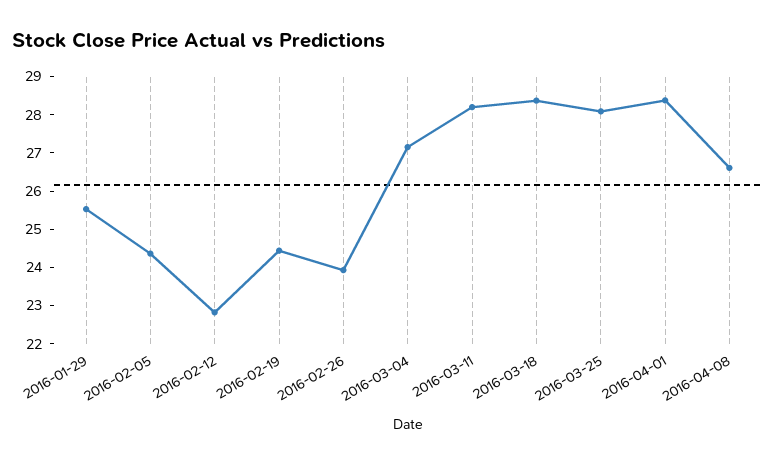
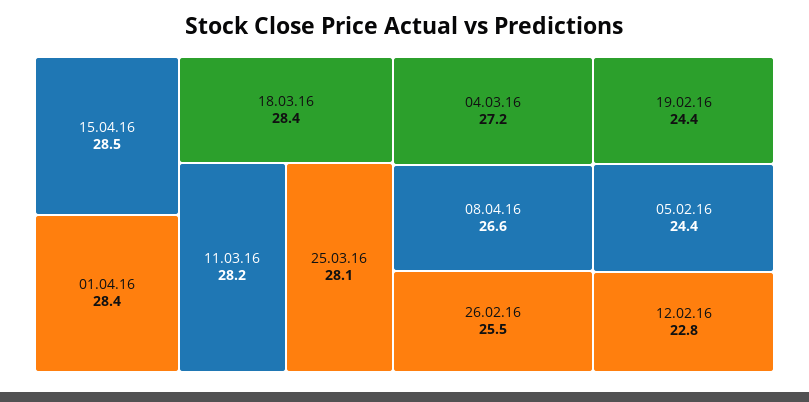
2016-01-29: 25.5 -> none
2016-02-26: 24 -> 25.5
15.04.16: none -> 28.5

